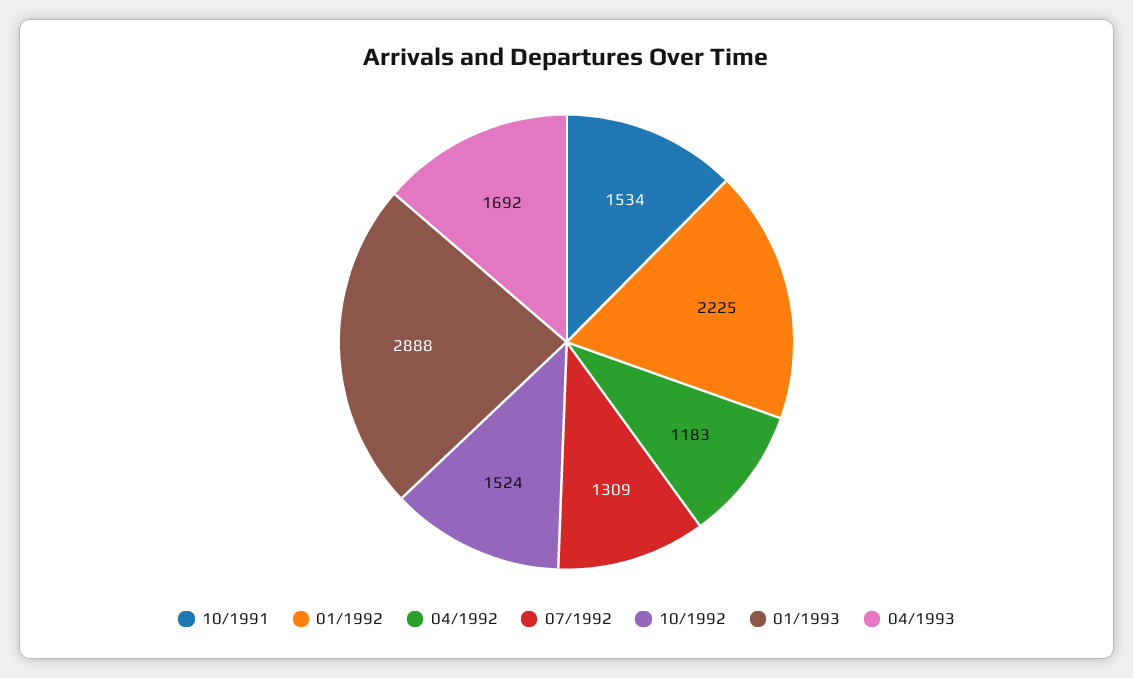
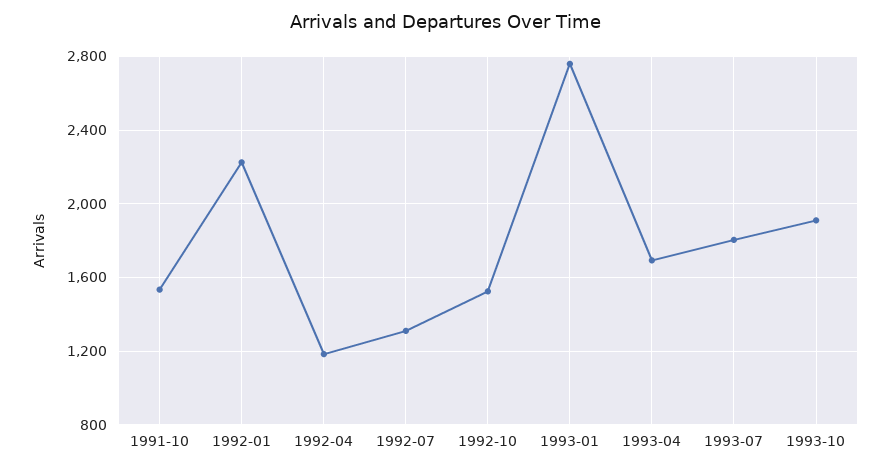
01/1993: 2888 -> 2750
1993-07: none -> 1800
1993-10: none -> 1900

